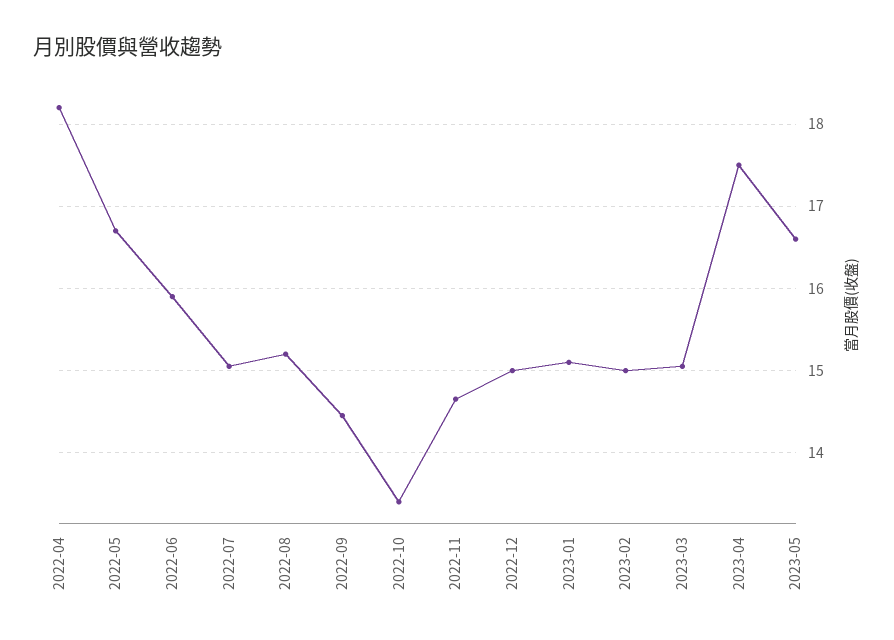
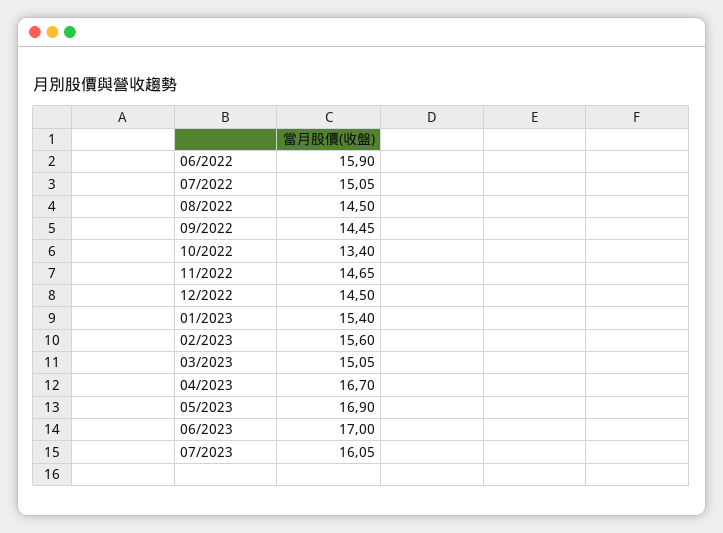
2022-04: 18.2 -> none
2022-05: 16.7 -> none
2022-08: 15.2 -> 14.5
2022-12: 15 -> 14.5
2023-01: 15.1 -> 15.4
2023-02: 15 -> 15.6
2023-04: 17.5 -> 16.7
2023-05: 16.6 -> 16.9
06/2023: none -> 17
07/2023: none -> 16.05

